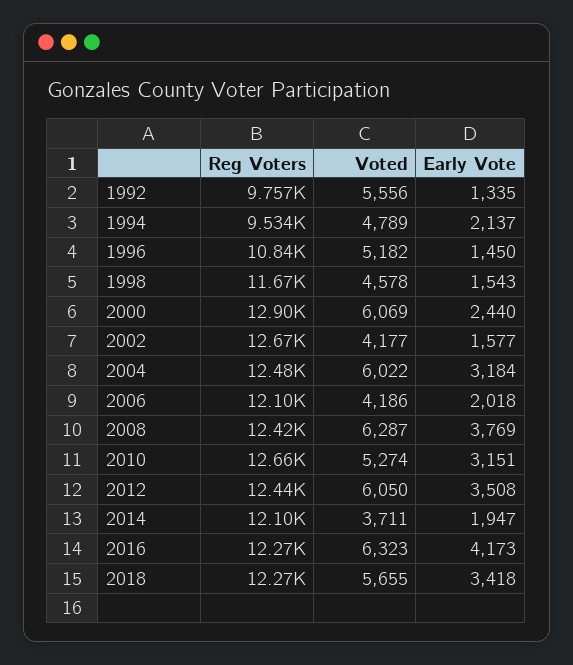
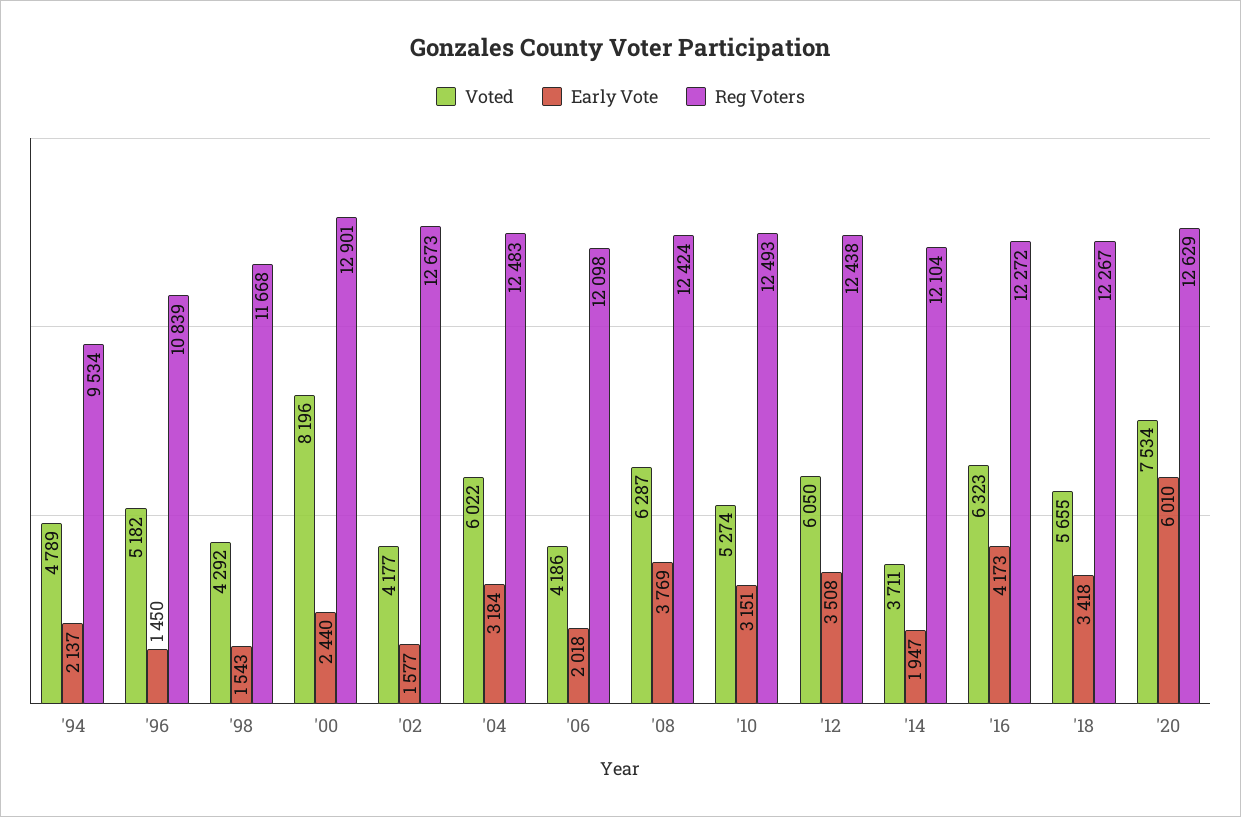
Reg Voters, 1992: 9757 -> none
Voted, 1992: 5556 -> none
Early Vote, 1992: 1335 -> none
Voted, 1998: 4578 -> 4292
Voted, 2000: 6069 -> 8196
Reg Voters, 2010: 12660 -> 12493
Voted, '20: none -> 7534
Early Vote, '20: none -> 6010
Reg Voters, '20: none -> 12629

